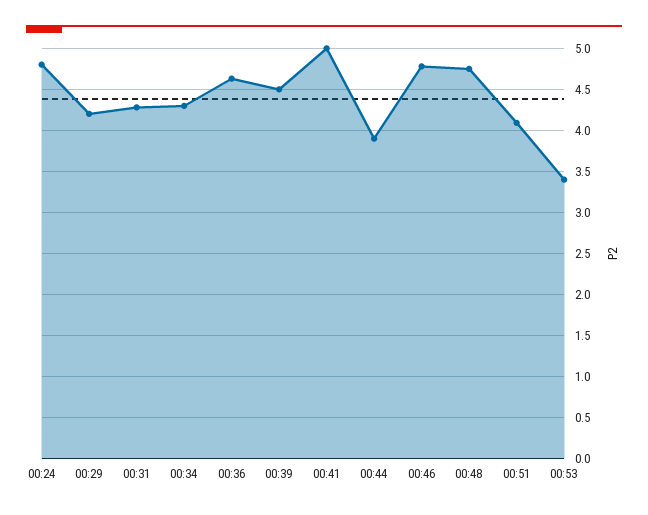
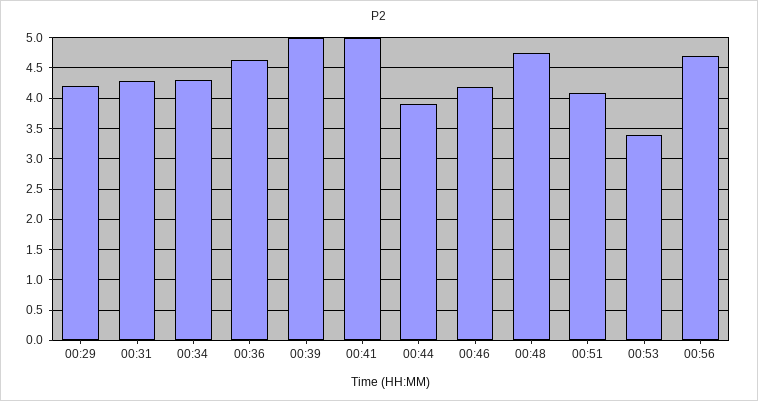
00:24: 4.8 -> none
00:39: 4.5 -> 5
00:46: 4.8 -> 4.2
00:56: none -> 4.7

